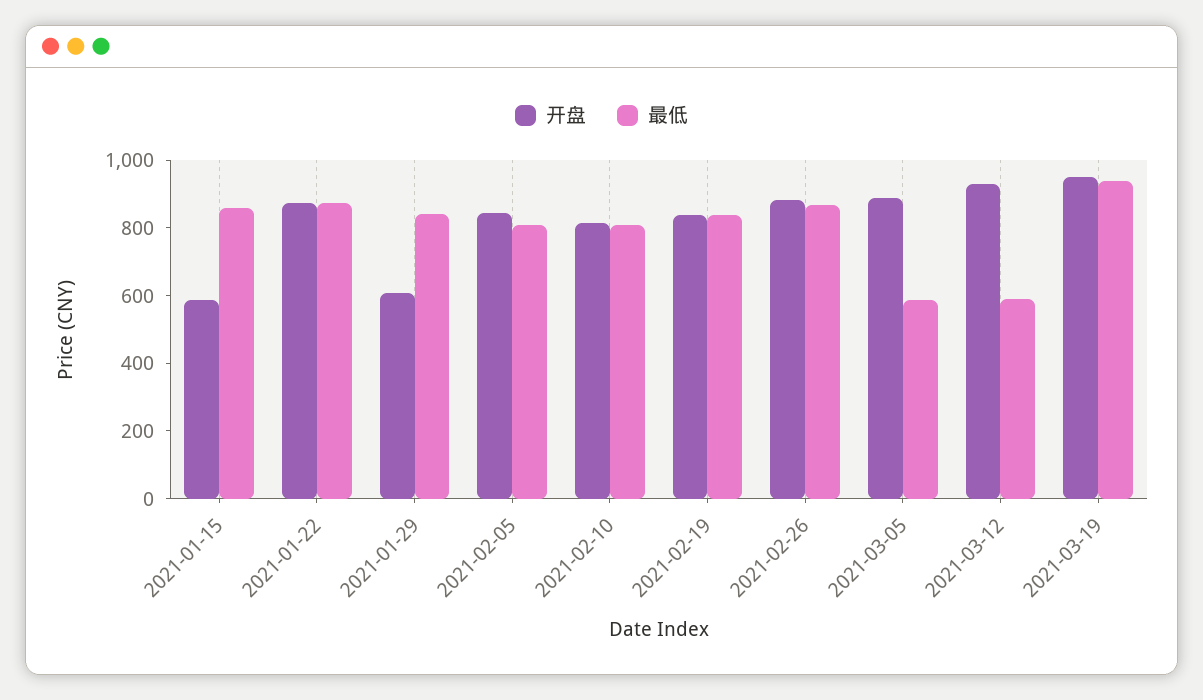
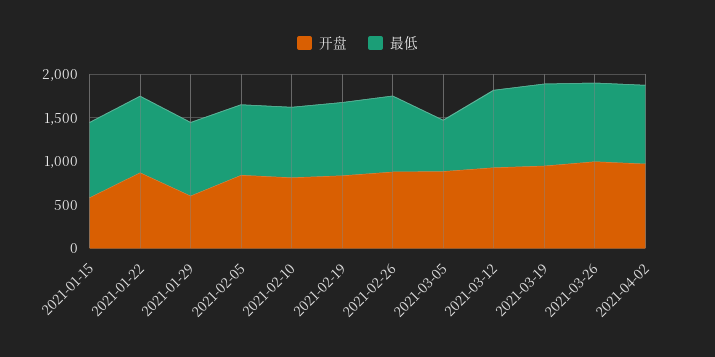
最低, 2021-03-12: 600 -> 900
开盘, 2021-03-26: none -> 1000
最低, 2021-03-26: none -> 900
开盘, 2021-04-02: none -> 1000
最低, 2021-04-02: none -> 900

